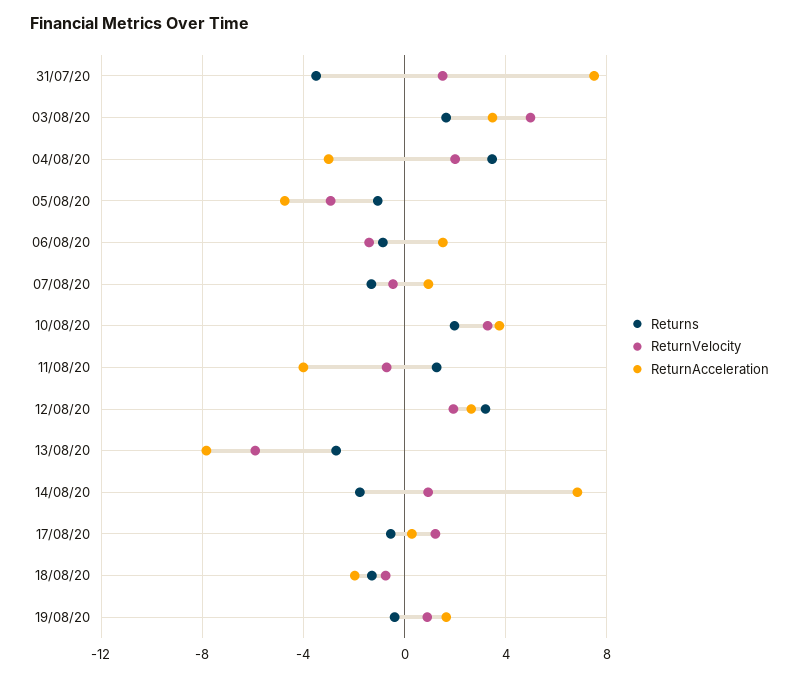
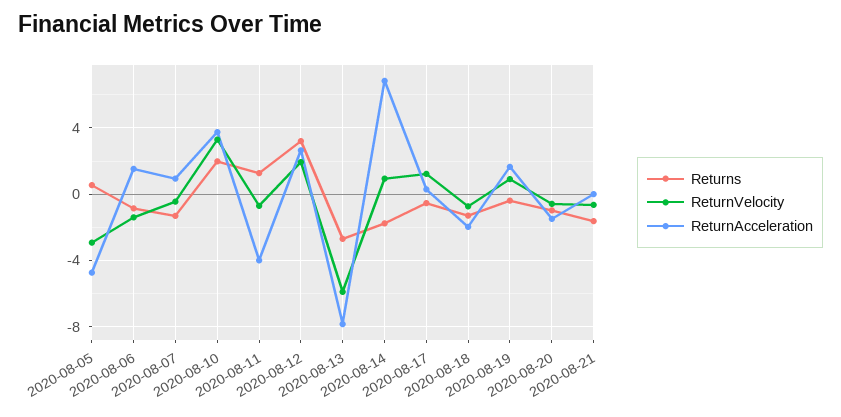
Returns, 31/07/20: -3.5 -> none
ReturnVelocity, 31/07/20: 1.5 -> none
ReturnAcceleration, 31/07/20: 7.5 -> none
Returns, 03/08/20: 1.5 -> none
ReturnVelocity, 03/08/20: 5 -> none
ReturnAcceleration, 03/08/20: 3.5 -> none
Returns, 04/08/20: 3.5 -> none
ReturnVelocity, 04/08/20: 2 -> none
ReturnAcceleration, 04/08/20: -3 -> none
Returns, 05/08/20: -1 -> 0.5
Returns, 2020-08-20: none -> -1
ReturnVelocity, 2020-08-20: none -> -0.5
ReturnAcceleration, 2020-08-20: none -> -1.5
Returns, 2020-08-21: none -> -1.5
ReturnVelocity, 2020-08-21: none -> -0.5
ReturnAcceleration, 2020-08-21: none -> 0

